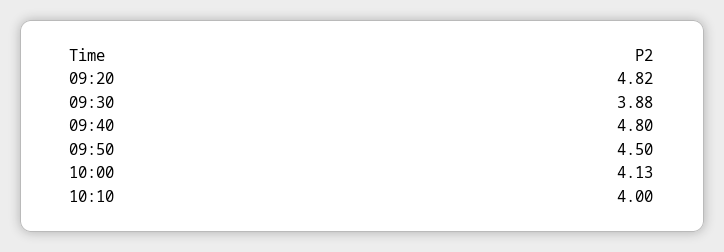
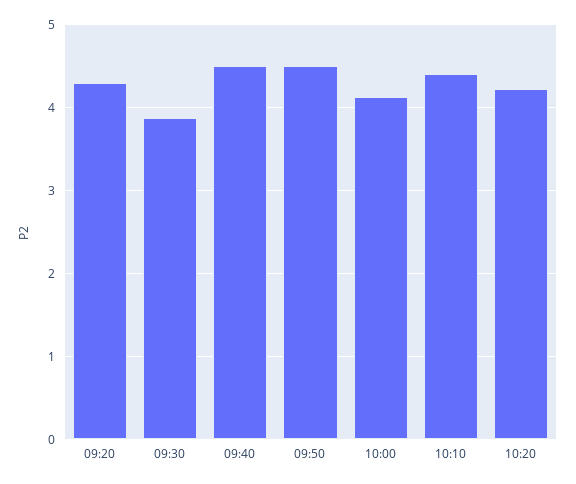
09:20: 4.82 -> 4.3
09:40: 4.8 -> 4.5
10:10: 4 -> 4.4
10:20: none -> 4.2

